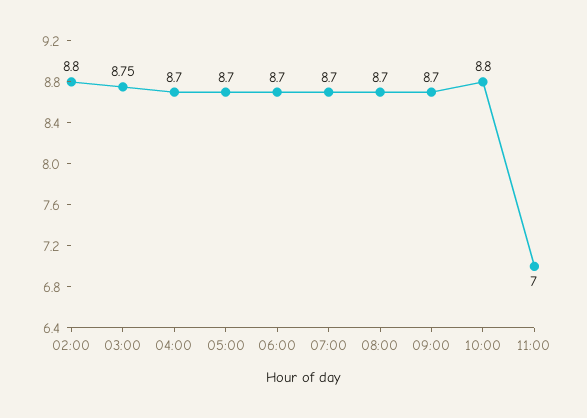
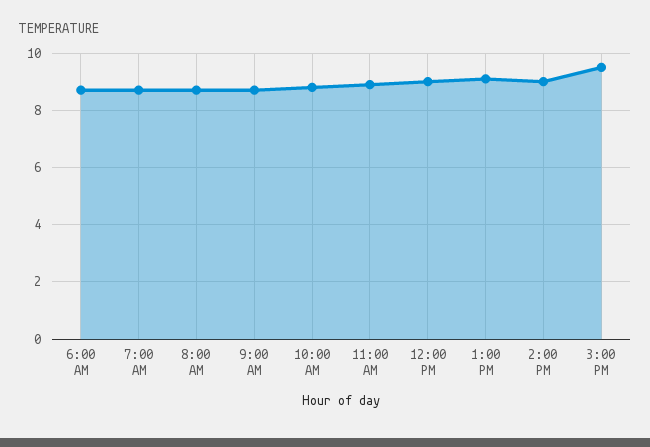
02:00: 8.8 -> none
03:00: 8.75 -> none
04:00: 8.7 -> none
05:00: 8.7 -> none
11:00: 7 -> 9
12:00 PM: none -> 9
1:00 PM: none -> 9
2:00 PM: none -> 9
3:00 PM: none -> 9.5

